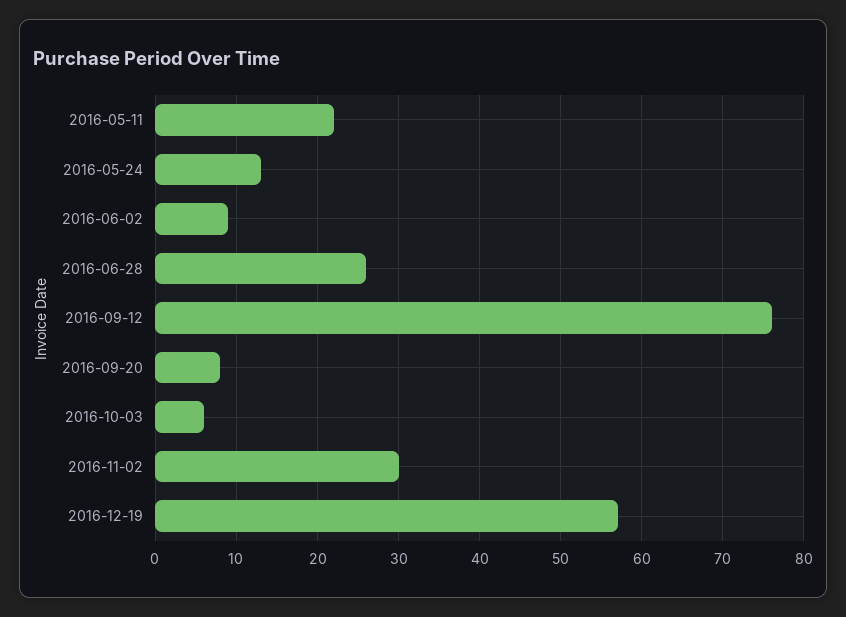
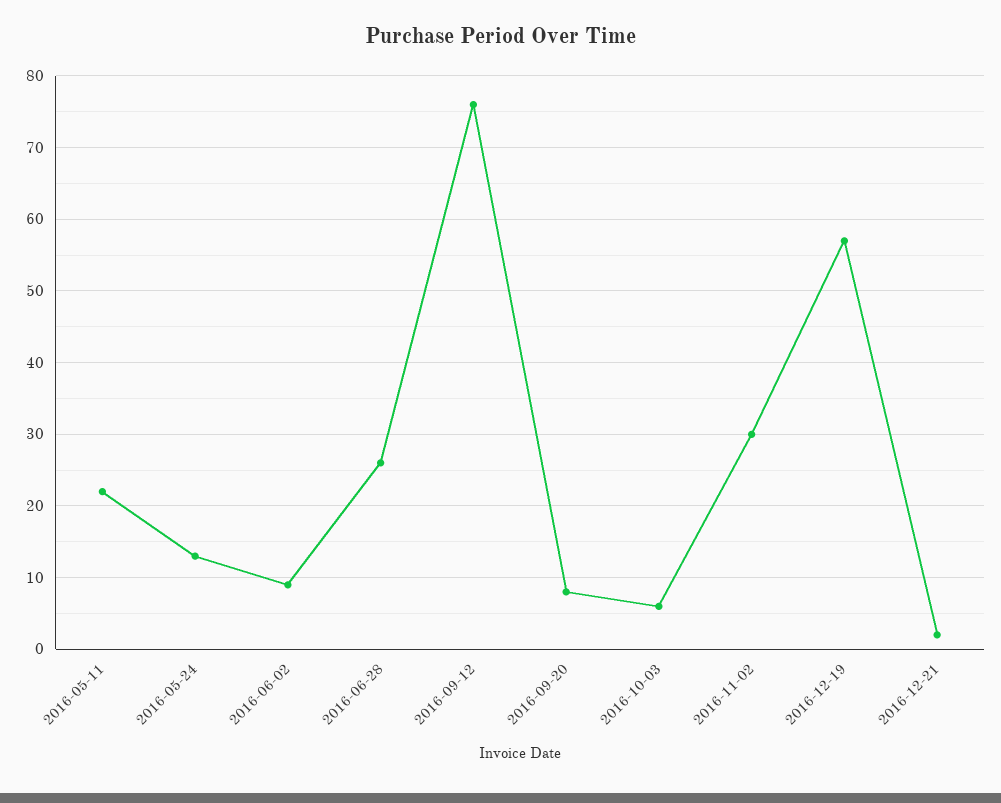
2016-12-21: none -> 2

